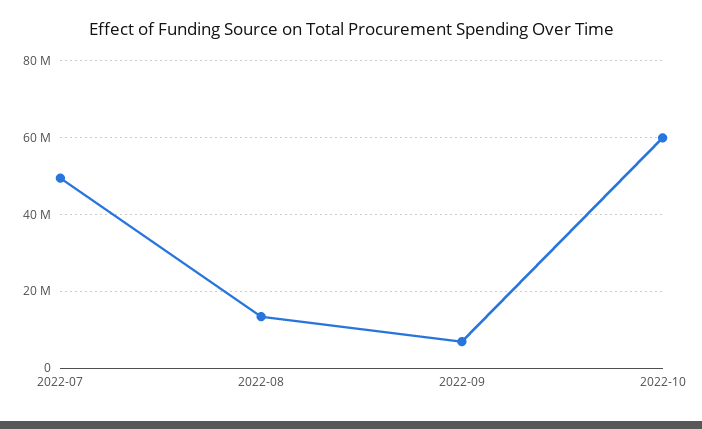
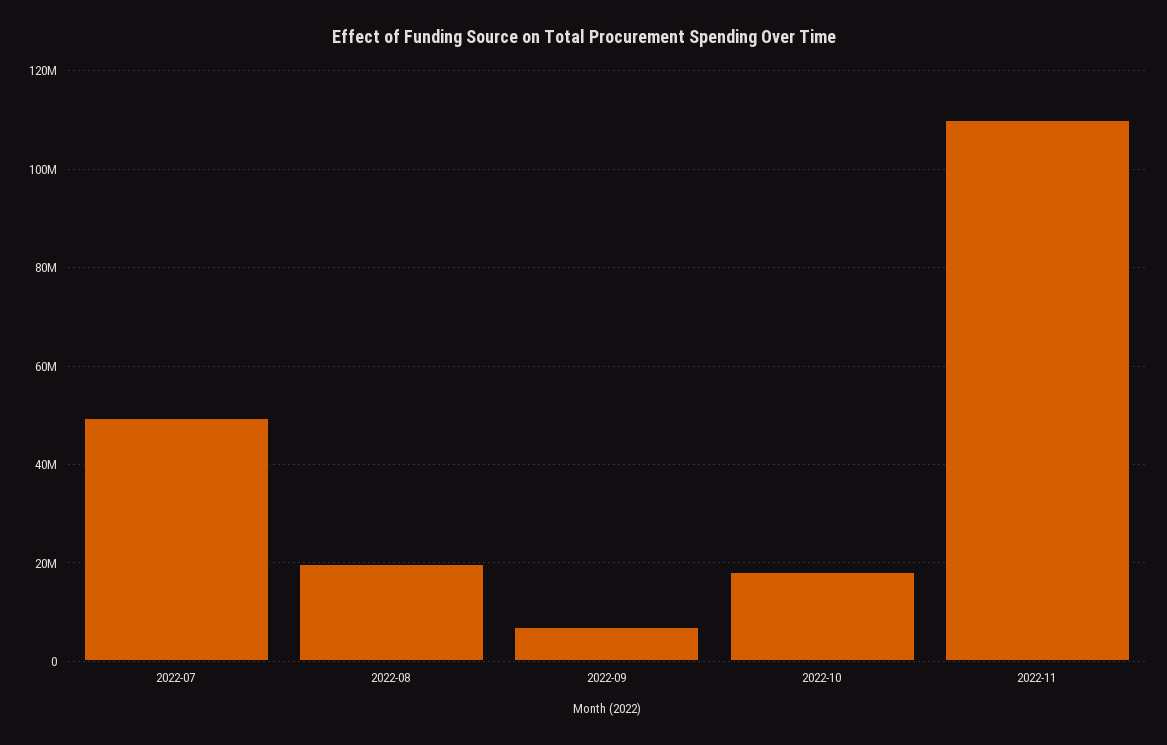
2022-08: 14000000 -> 20000000
2022-10: 60000000 -> 18000000
2022-11: none -> 110000000

